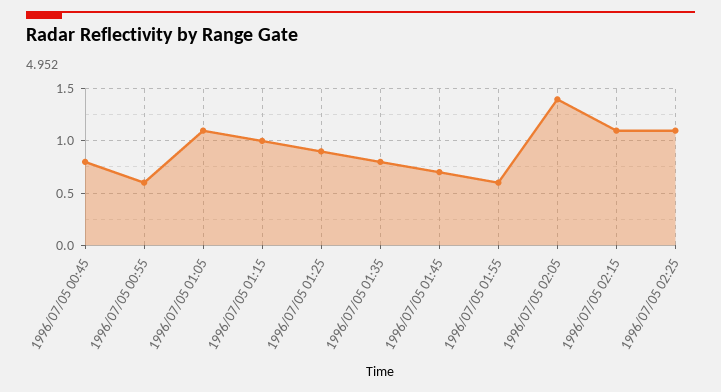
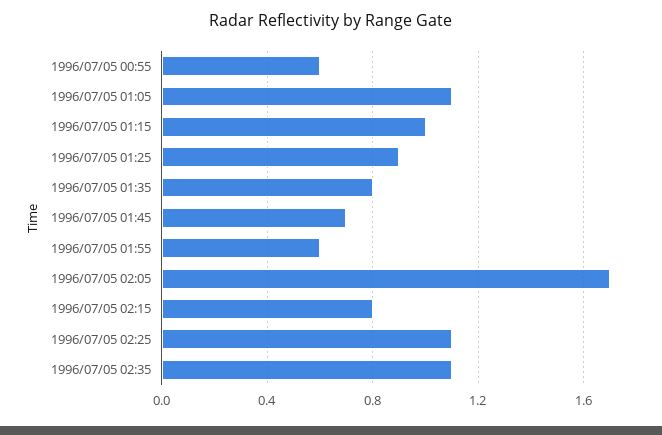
1996/07/05 00:45: 0.8 -> none
1996/07/05 02:05: 1.4 -> 1.7
1996/07/05 02:15: 1.1 -> 0.8
1996/07/05 02:35: none -> 1.1

